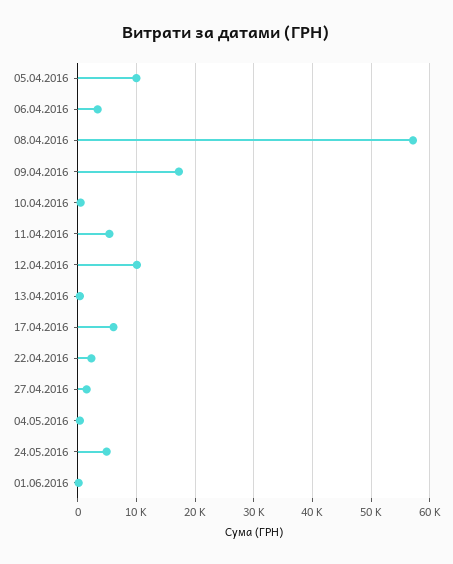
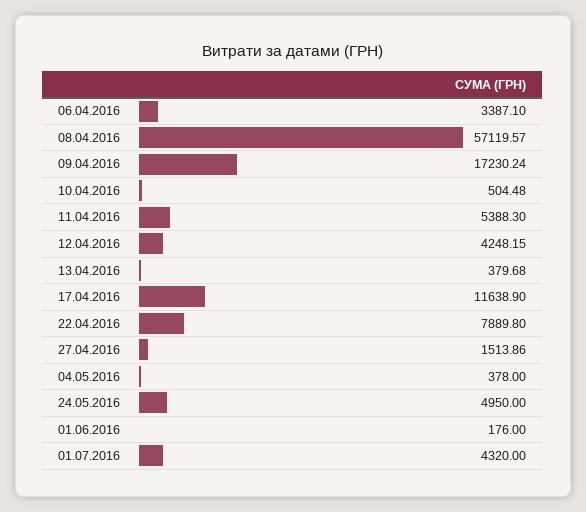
05.04.2016: 10000 -> none
12.04.2016: 10000 -> 4248.15
17.04.2016: 6000 -> 11638.9
22.04.2016: 2000 -> 7889.8
01.07.2016: none -> 4320

